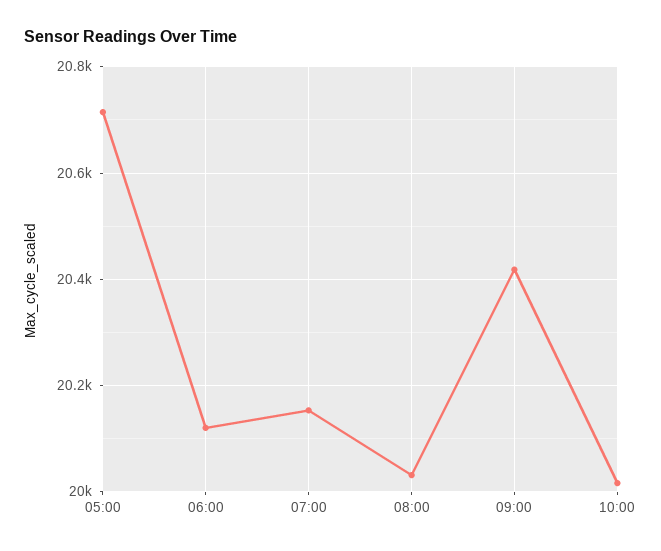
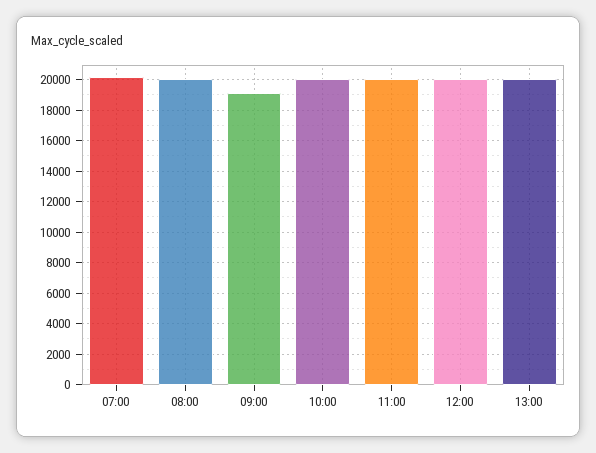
05:00: 20720 -> none
06:00: 20120 -> none
09:00: 20420 -> 19000
11:00: none -> 20000
12:00: none -> 20000
13:00: none -> 20000

